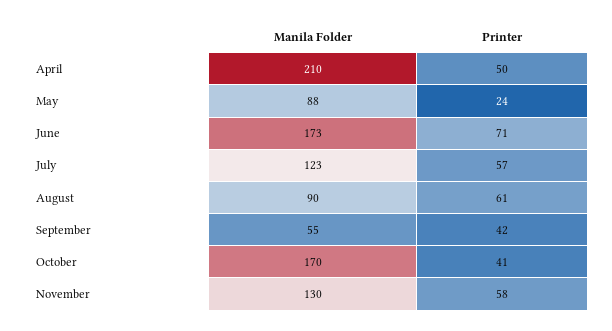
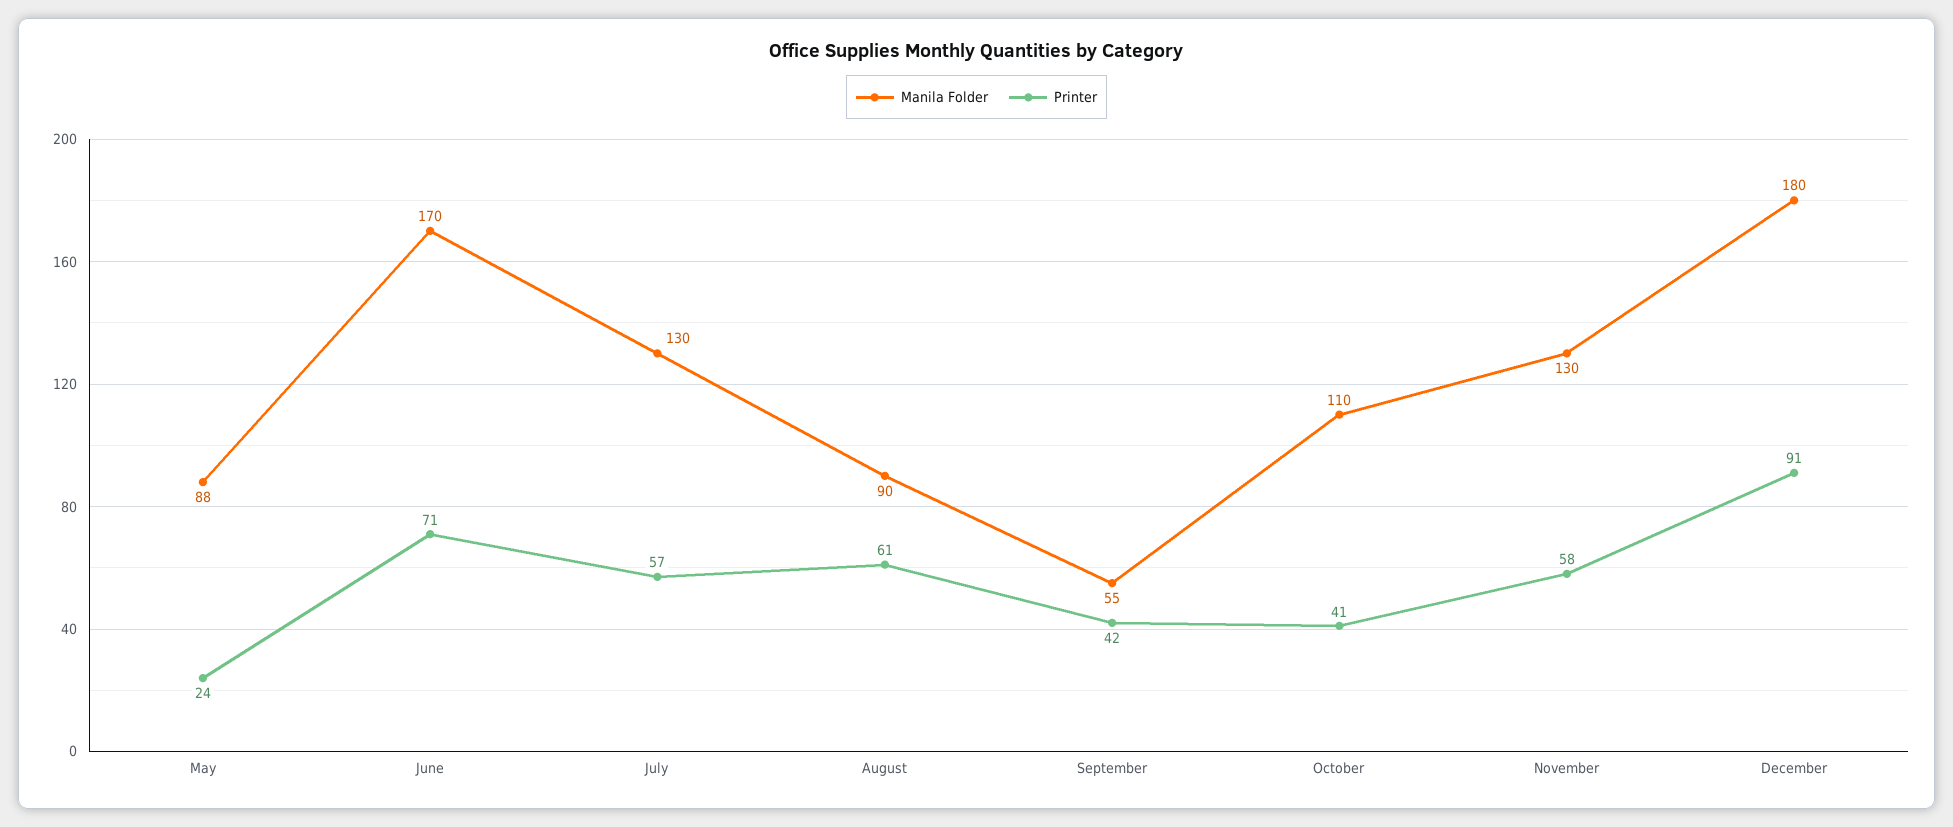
Manila Folder, April: 210 -> none
Printer, April: 50 -> none
Manila Folder, June: 173 -> 170
Manila Folder, July: 123 -> 130
Manila Folder, October: 170 -> 110
Manila Folder, December: none -> 180
Printer, December: none -> 91

